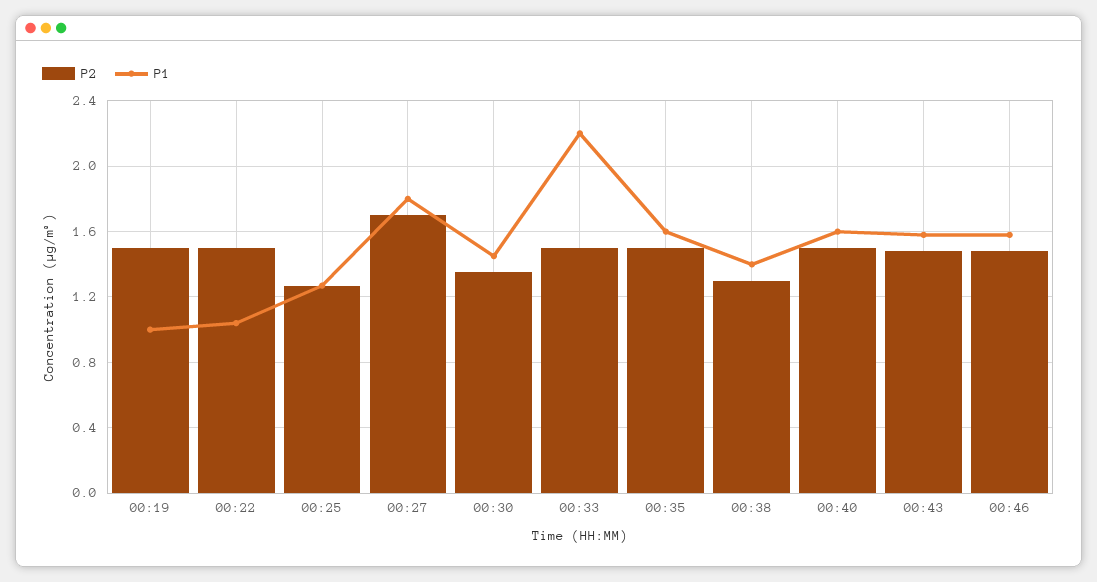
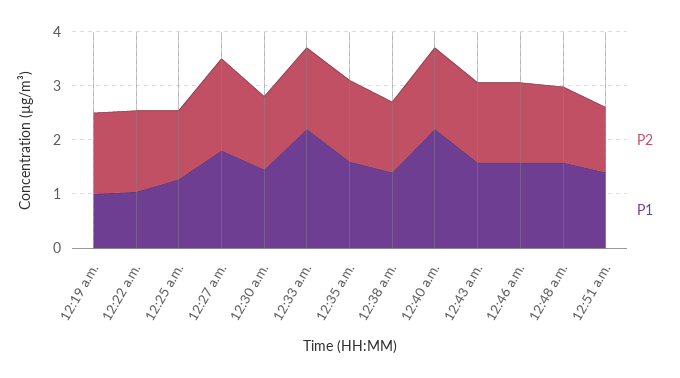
P1, 00:40: 1.6 -> 2.2
P2, 12:48 a.m.: none -> 1.4
P1, 12:48 a.m.: none -> 1.6
P2, 12:51 a.m.: none -> 1.2
P1, 12:51 a.m.: none -> 1.4

